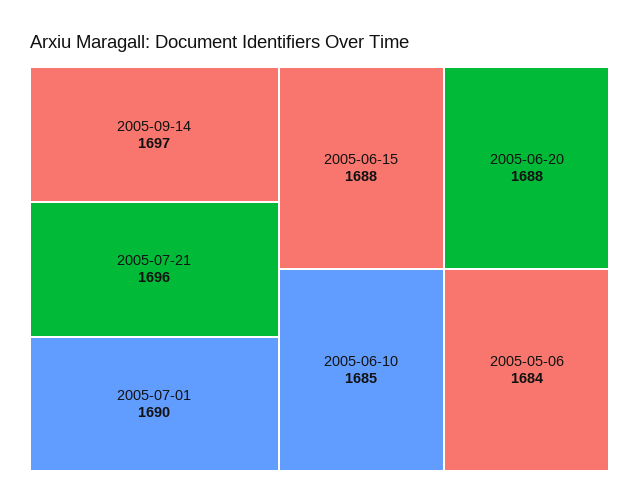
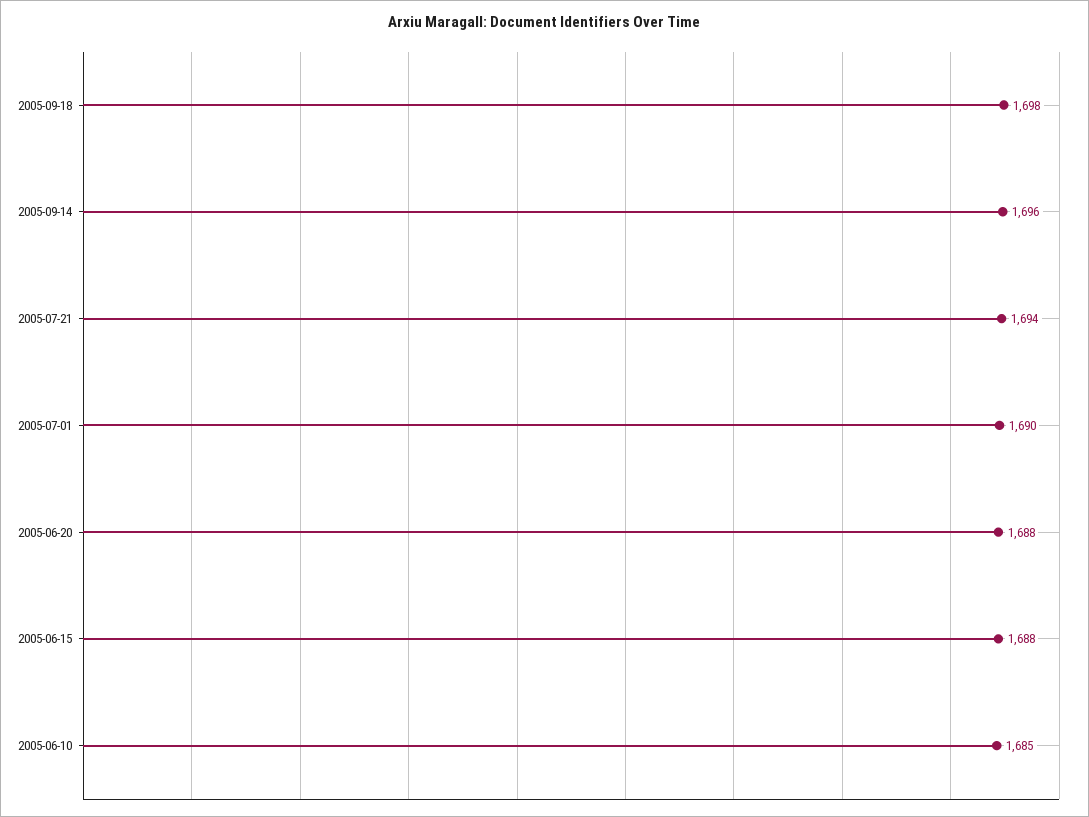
2005-09-14: 1697 -> 1696
2005-07-21: 1696 -> 1694
2005-05-06: 1684 -> none
2005-09-18: none -> 1698

